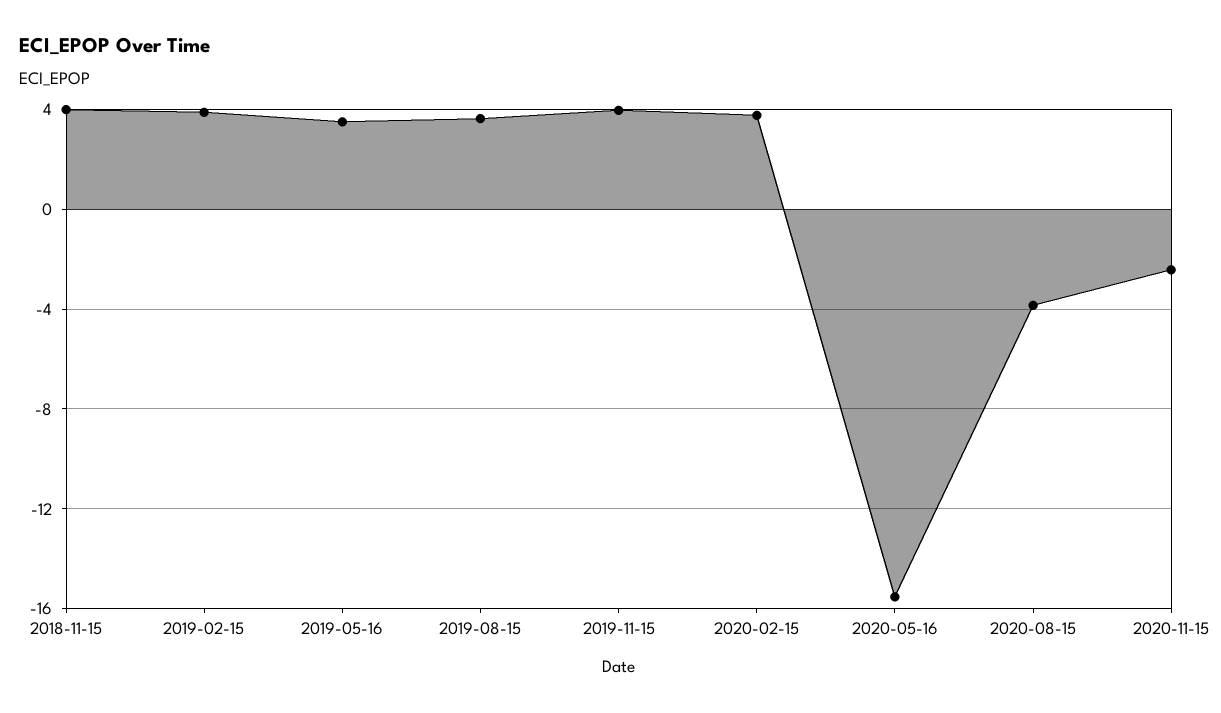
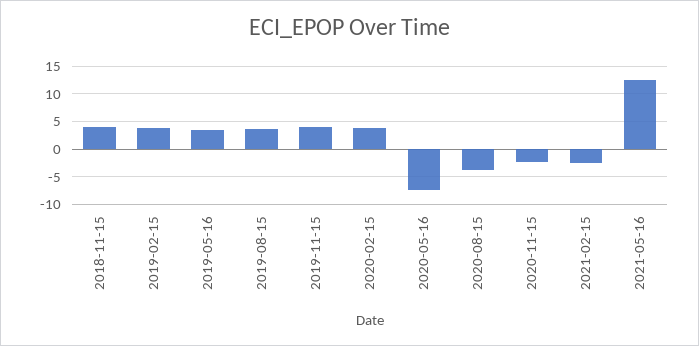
2020-05-16: -15.5 -> -7.5
2021-02-15: none -> -2.5
2021-05-16: none -> 12.5

